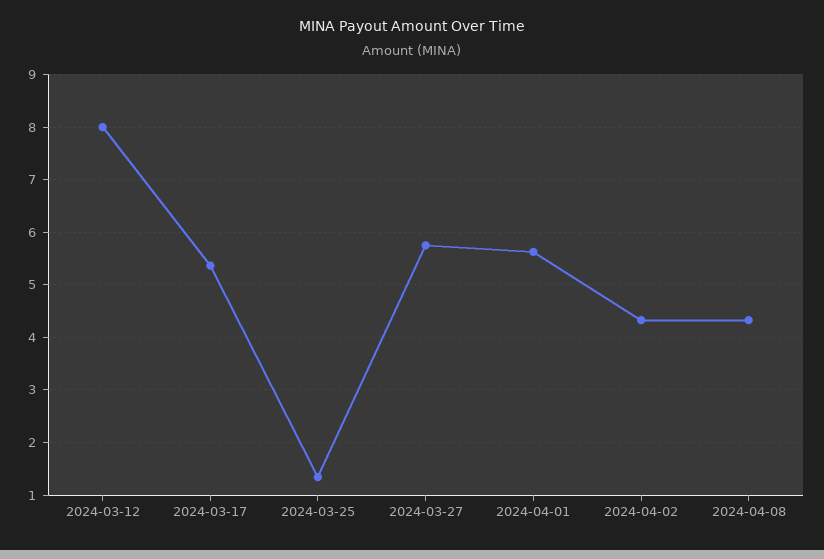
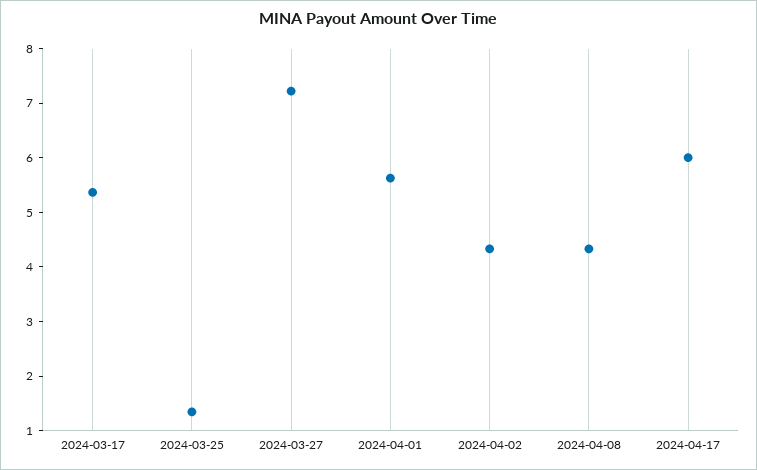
2024-03-12: 8 -> none
2024-03-27: 5.8 -> 7.2
2024-04-17: none -> 6

